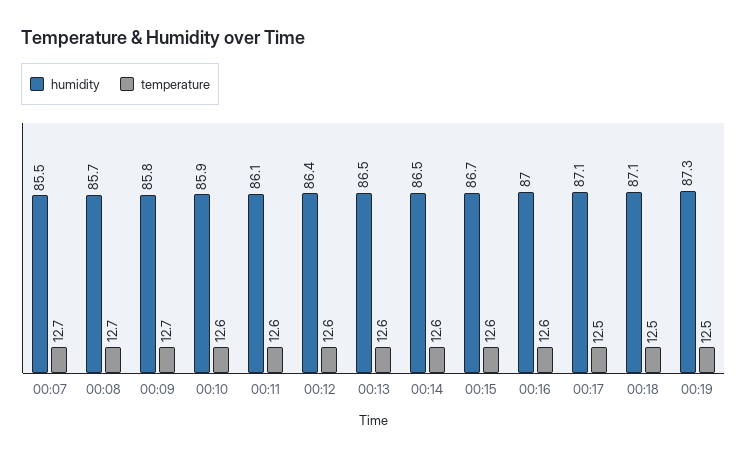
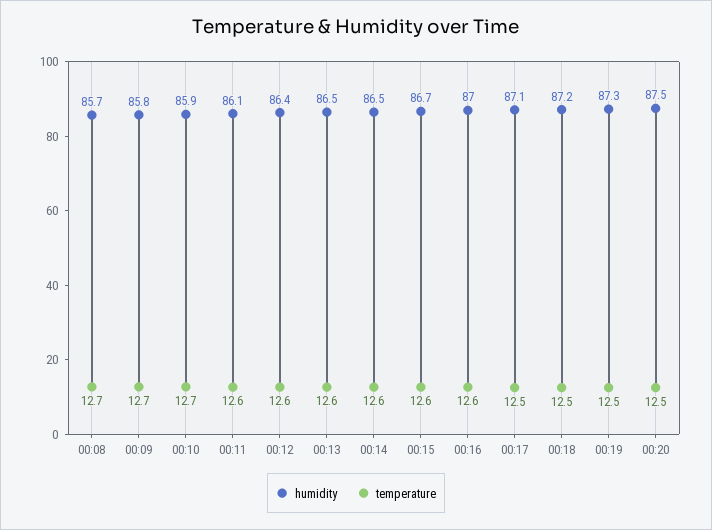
humidity, 00:07: 85.5 -> none
temperature, 00:07: 12.7 -> none
temperature, 00:10: 12.6 -> 12.7
humidity, 00:18: 87.1 -> 87.2
humidity, 00:20: none -> 87.5
temperature, 00:20: none -> 12.5

